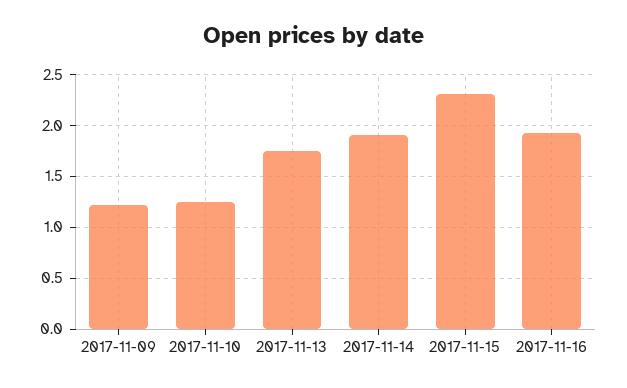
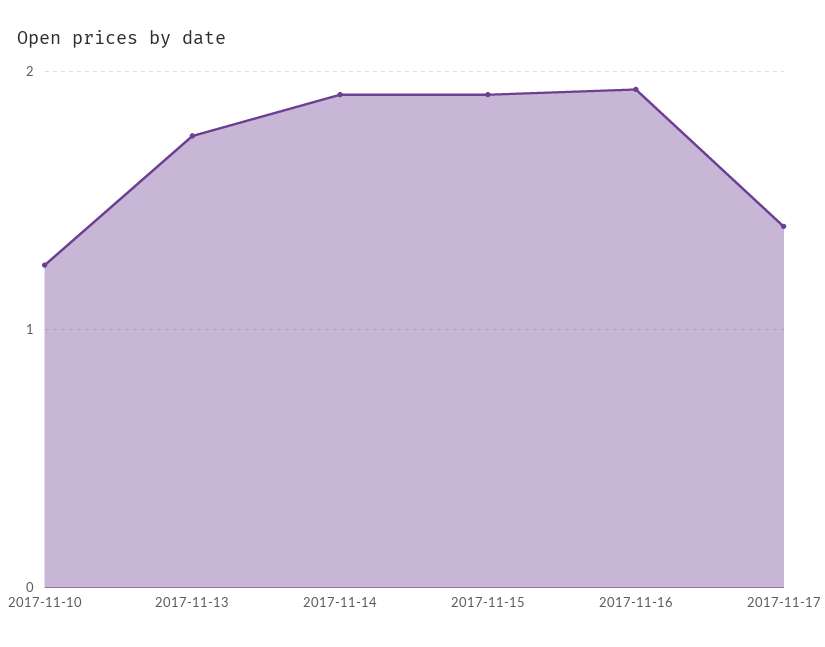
2017-11-09: 1.2 -> none
2017-11-15: 2.3 -> 1.9
2017-11-17: none -> 1.4

